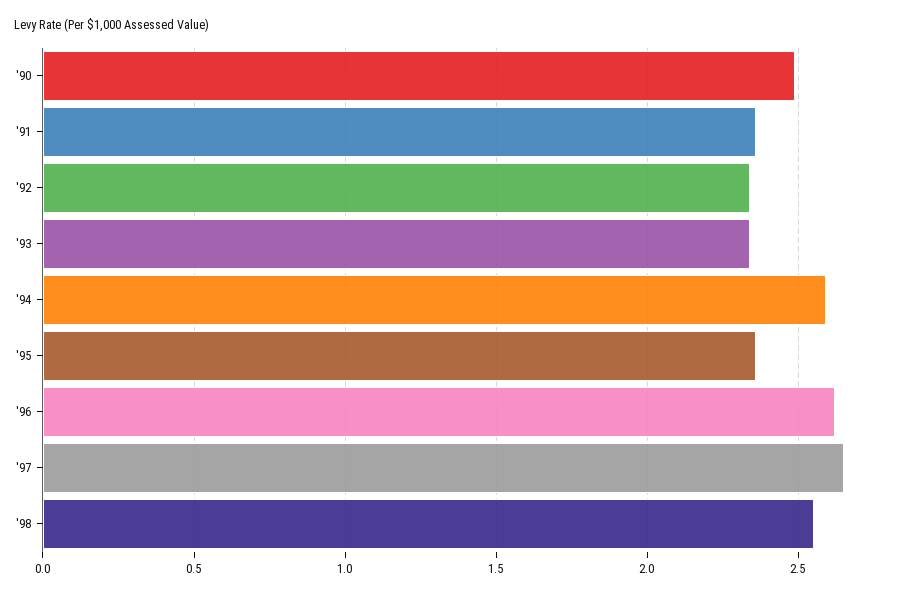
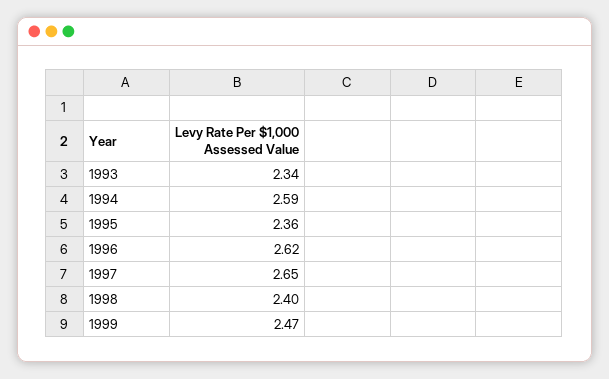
'90: 2.5 -> none
'91: 2.35 -> none
'92: 2.35 -> none
'98: 2.55 -> 2.4
1999: none -> 2.47

